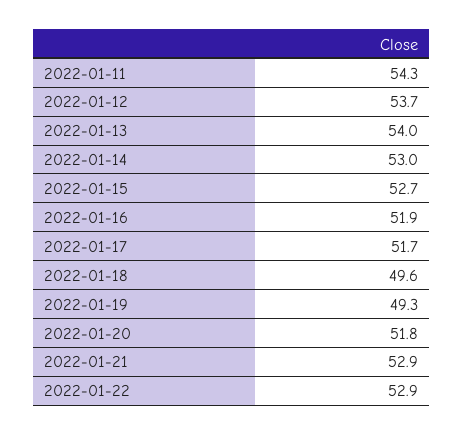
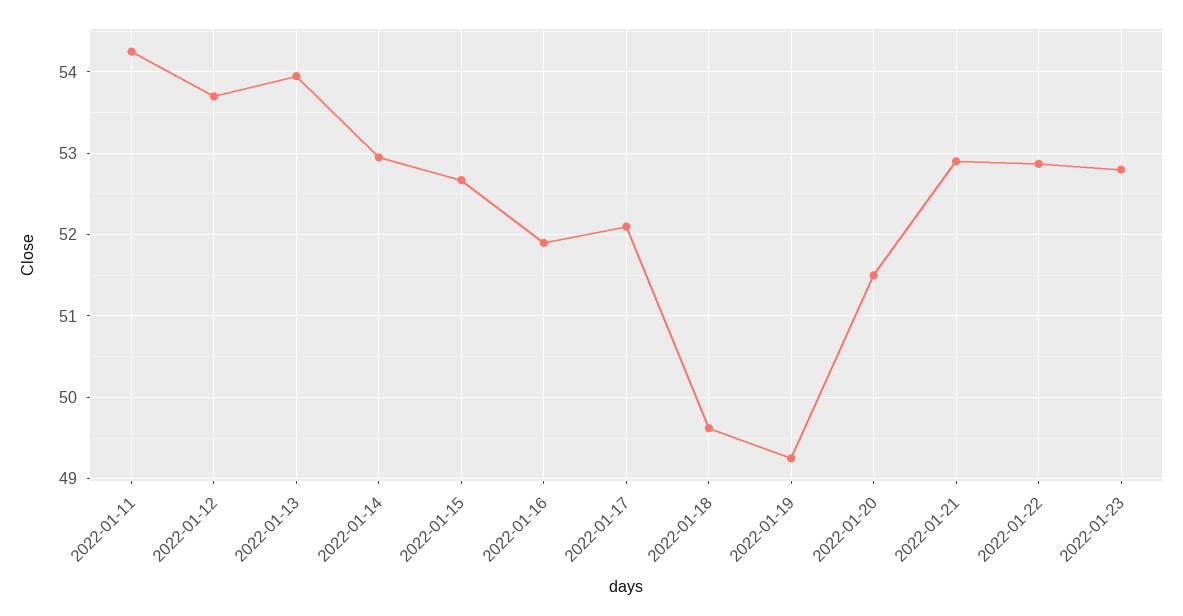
2022-01-17: 51.7 -> 52.1
2022-01-20: 51.8 -> 51.5
2022-01-23: none -> 52.8

